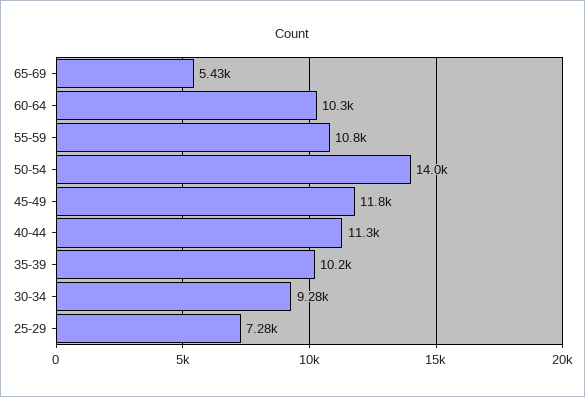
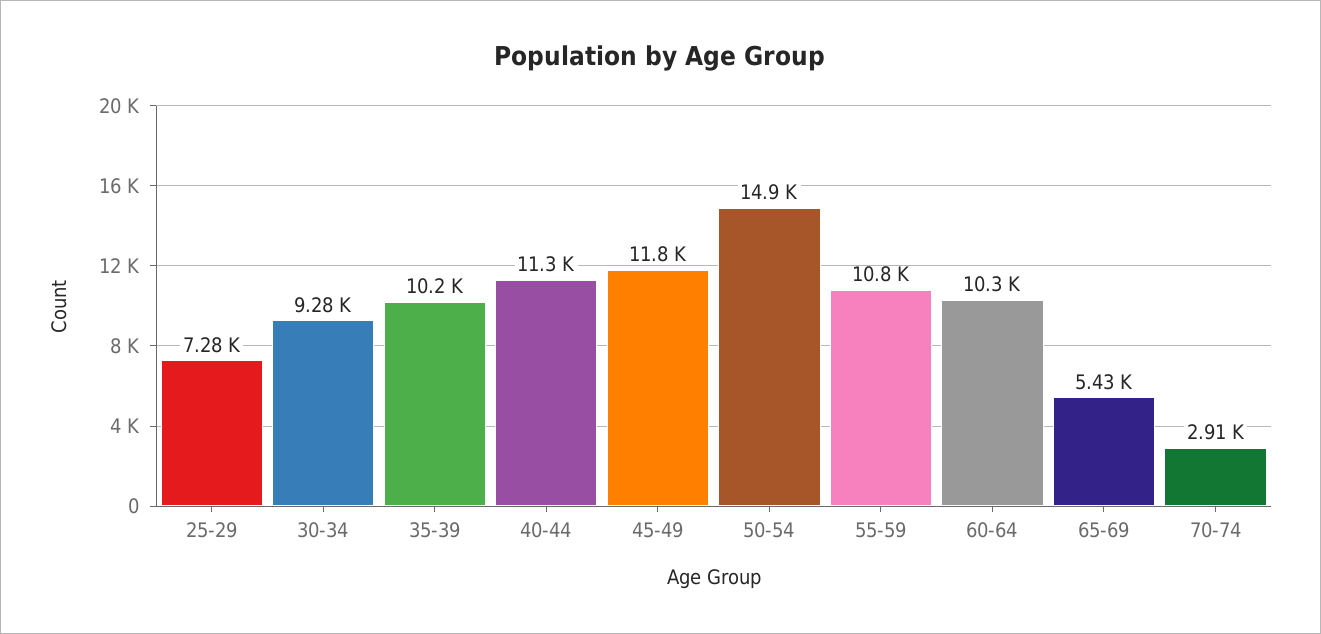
50-54: 14000 -> 14900
70-74: none -> 2910

